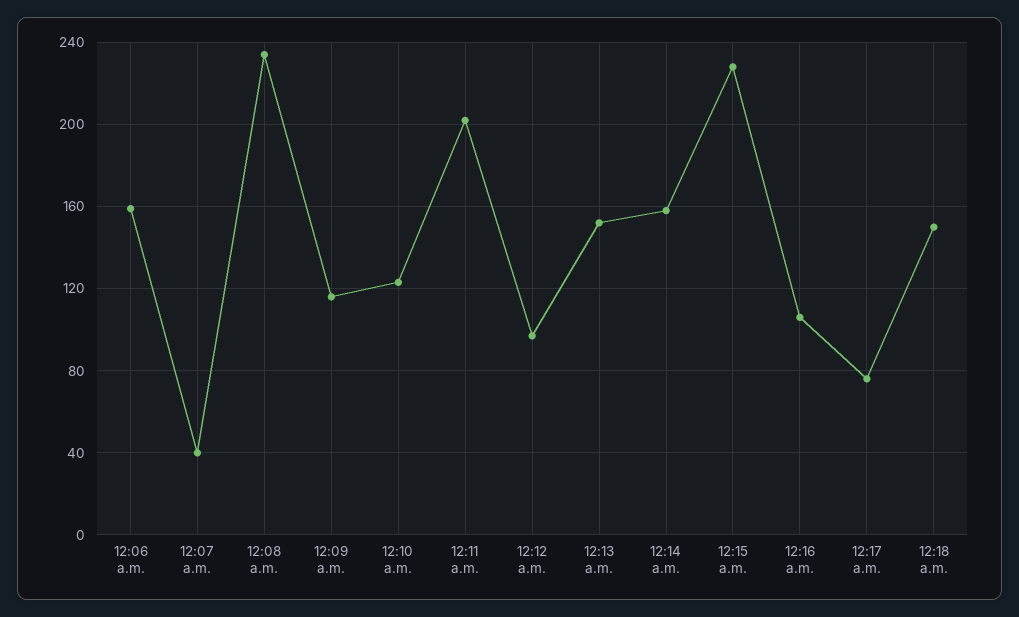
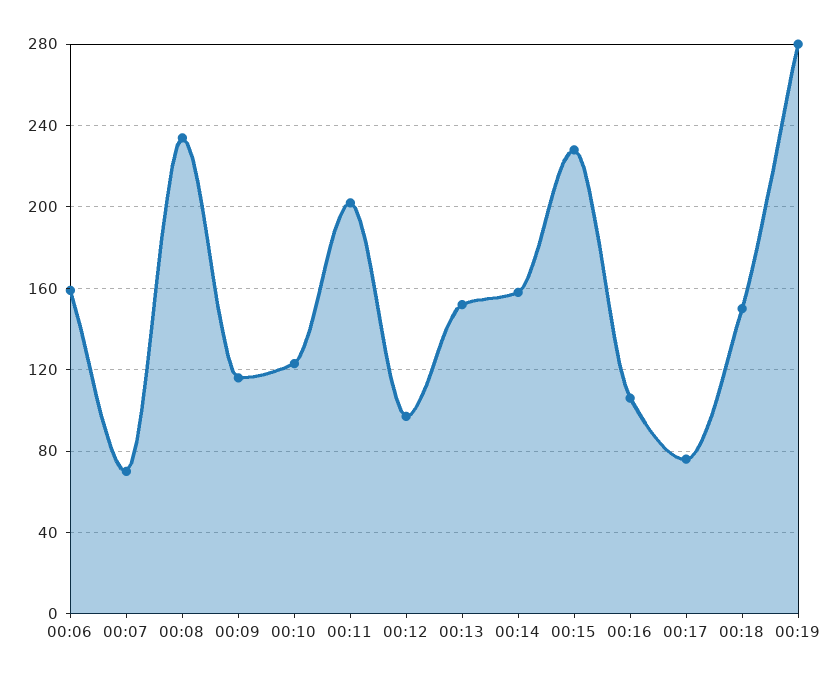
12:07 a.m.: 40 -> 70
00:19: none -> 280

